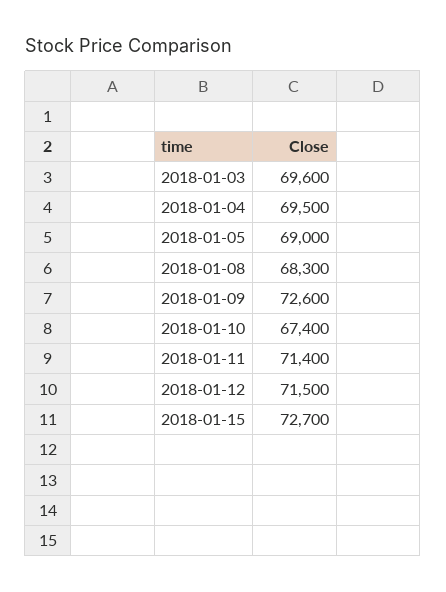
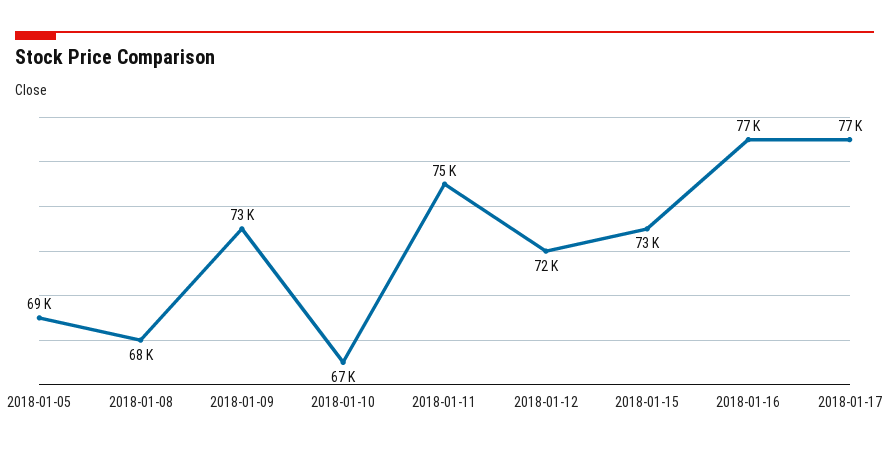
2018-01-03: 69600 -> none
2018-01-04: 69500 -> none
2018-01-11: 71400 -> 75000
2018-01-16: none -> 77000
2018-01-17: none -> 77000

